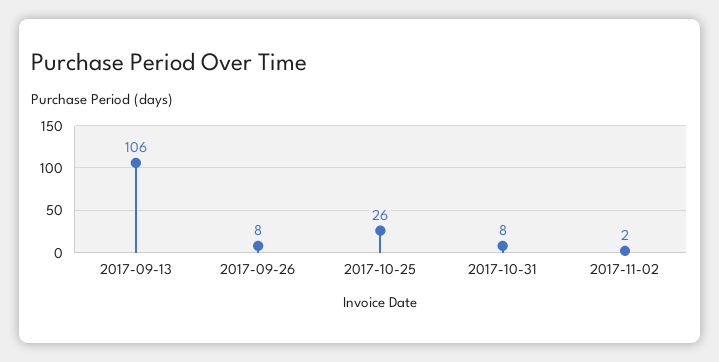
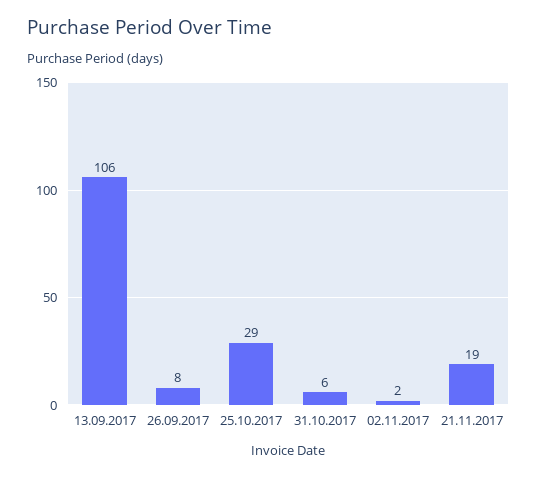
2017-10-25: 26 -> 29
2017-10-31: 8 -> 6
21.11.2017: none -> 19

